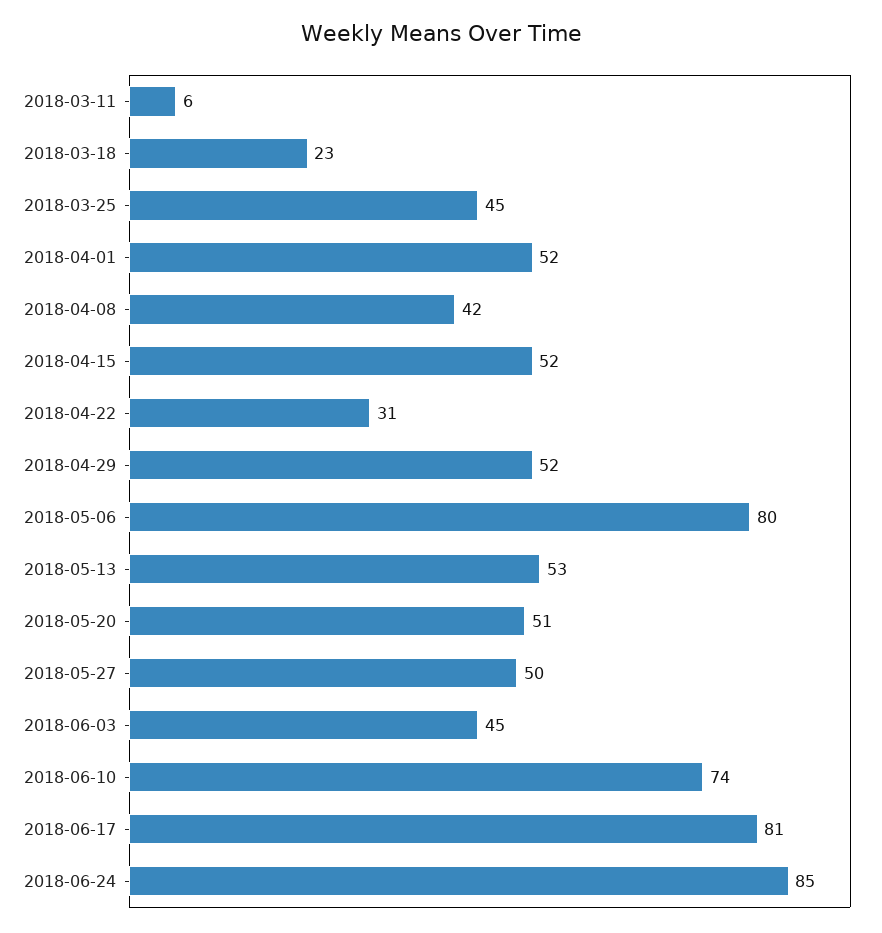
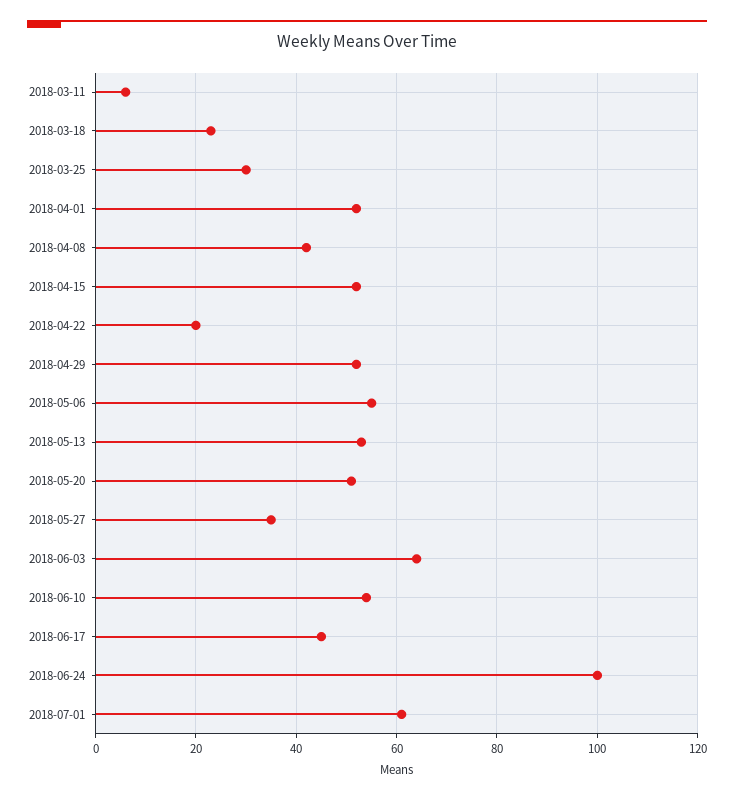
2018-03-25: 45 -> 30
2018-04-22: 31 -> 20
2018-05-06: 80 -> 55
2018-05-27: 50 -> 35
2018-06-03: 45 -> 65
2018-06-10: 74 -> 55
2018-06-17: 81 -> 45
2018-06-24: 85 -> 100
2018-07-01: none -> 60

